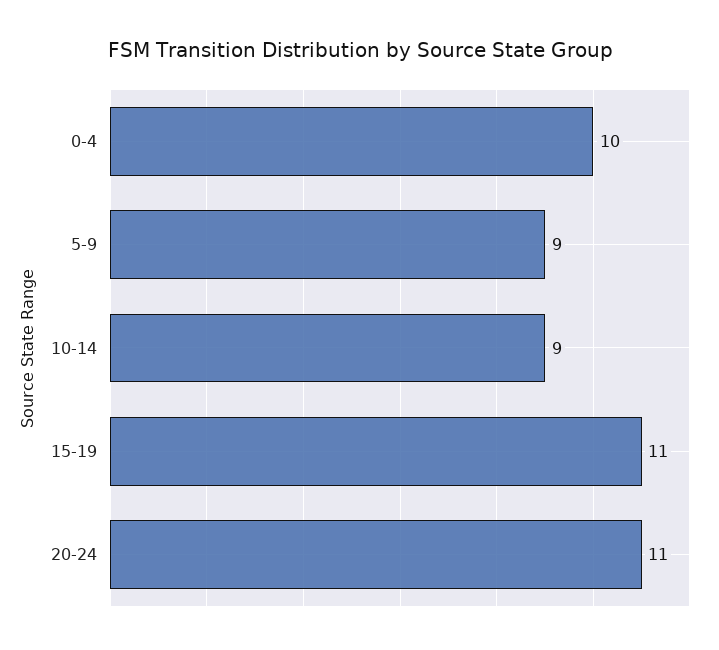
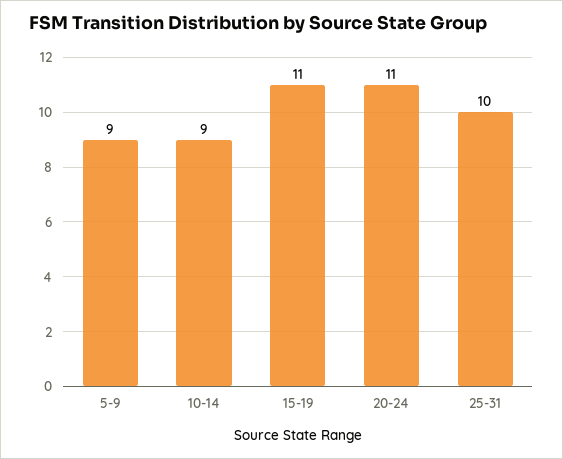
0-4: 10 -> none
25-31: none -> 10

